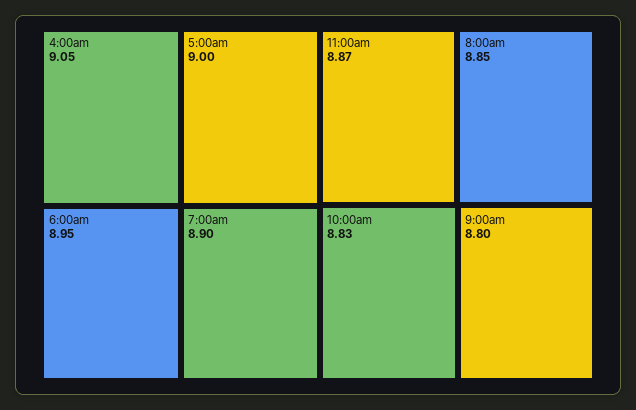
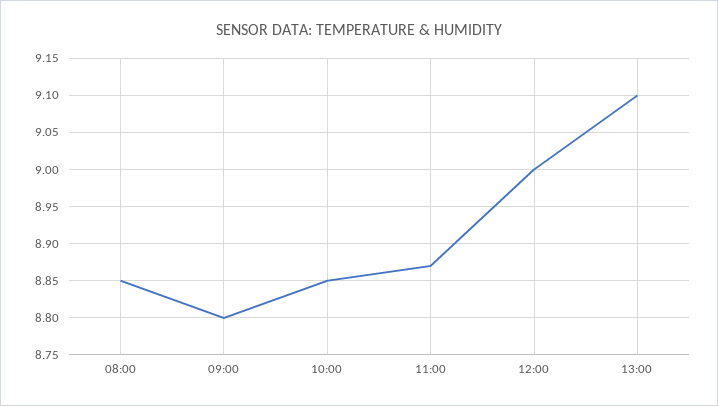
4:00am: 9.05 -> none
5:00am: 9 -> none
6:00am: 8.95 -> none
7:00am: 8.9 -> none
10:00am: 8.83 -> 8.85
12:00: none -> 9
13:00: none -> 9.1

